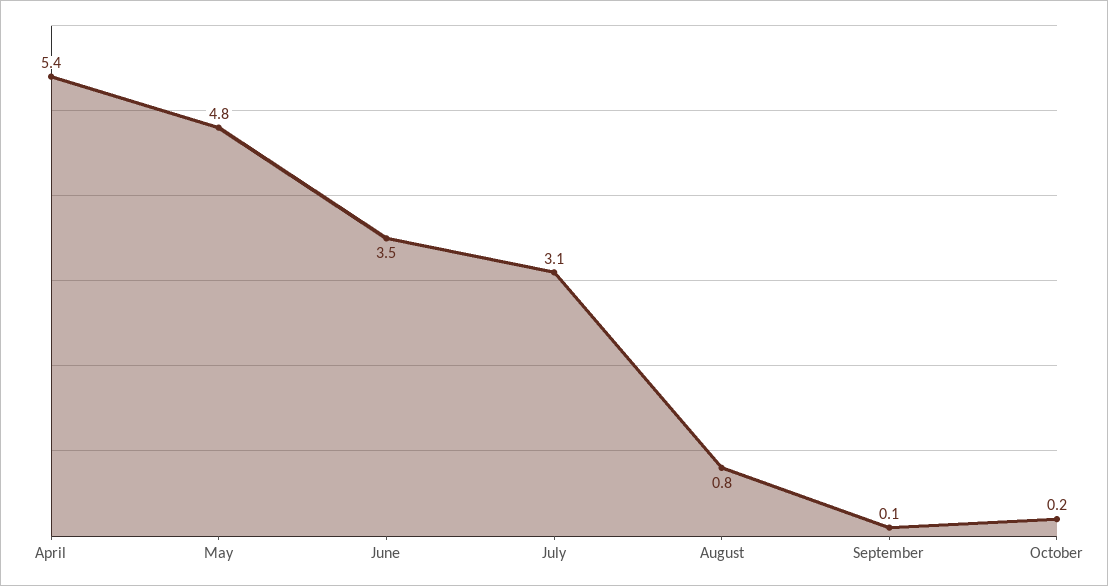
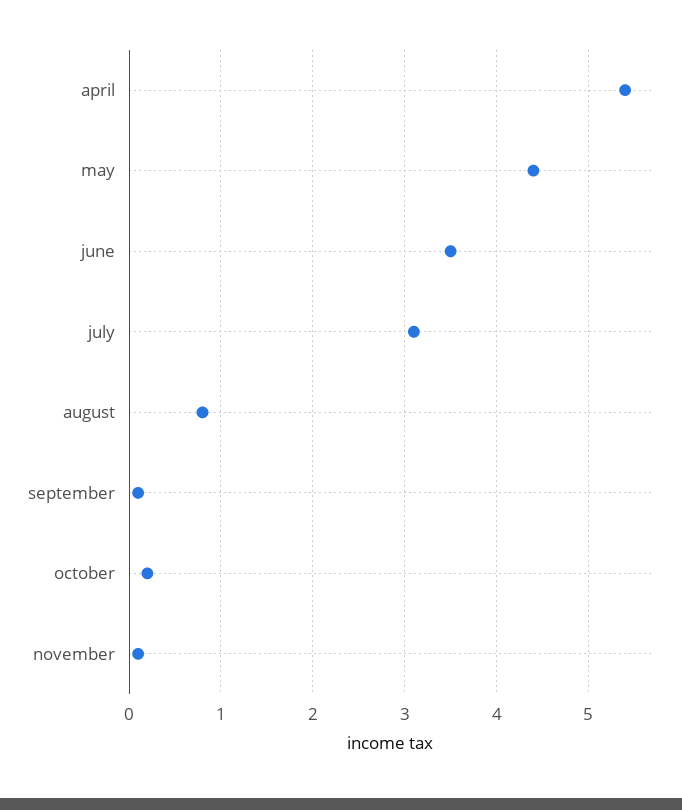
May: 4.8 -> 4.4
november: none -> 0.1

